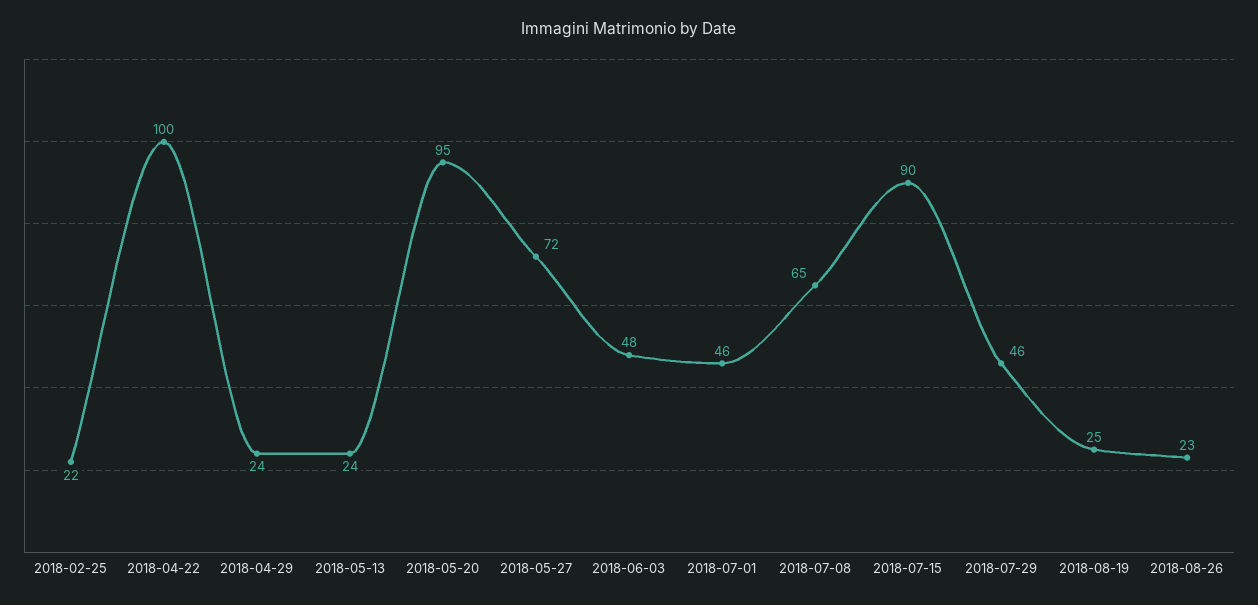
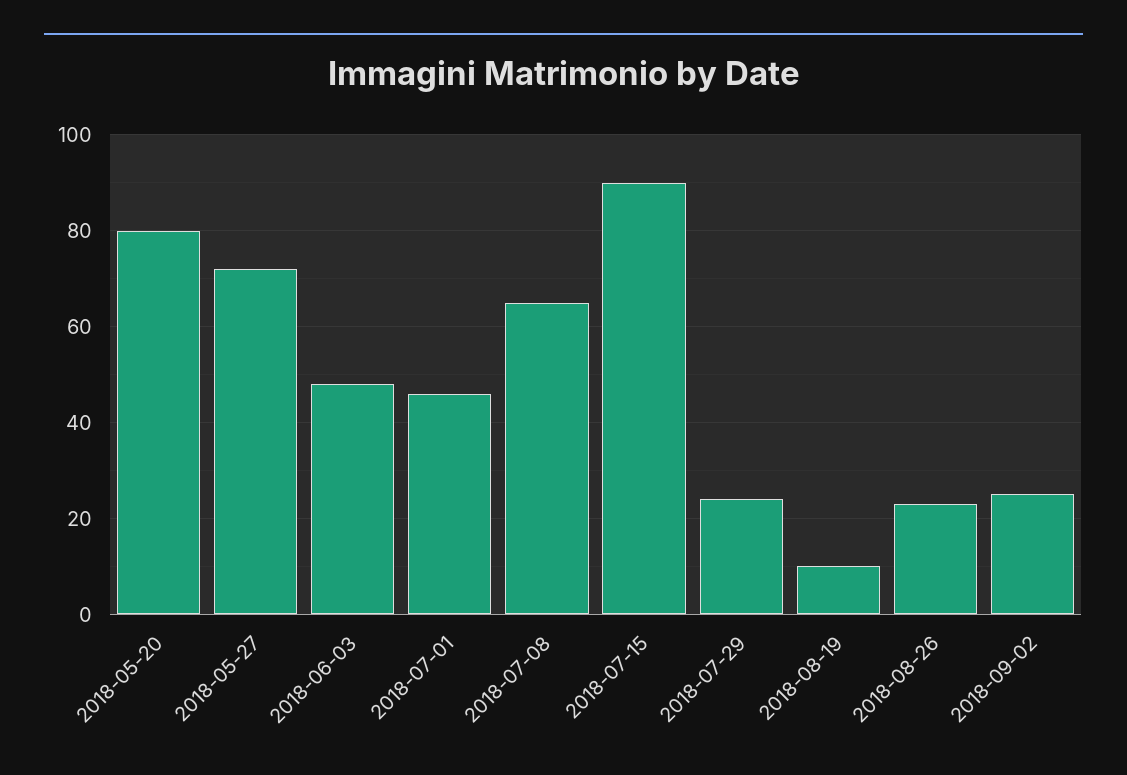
2018-02-25: 22 -> none
2018-04-22: 100 -> none
2018-04-29: 24 -> none
2018-05-13: 24 -> none
2018-05-20: 95 -> 80
2018-07-29: 46 -> 25
2018-08-19: 25 -> 10
2018-09-02: none -> 25

